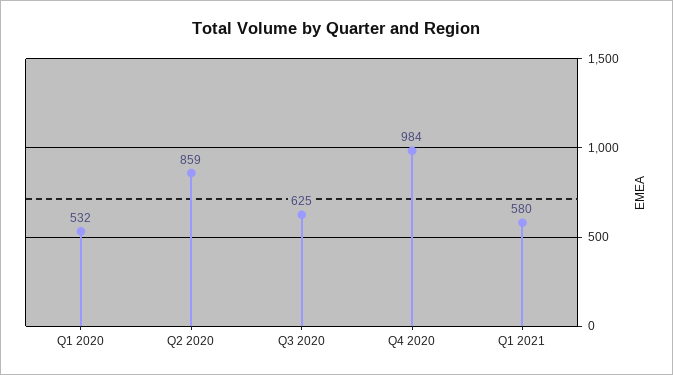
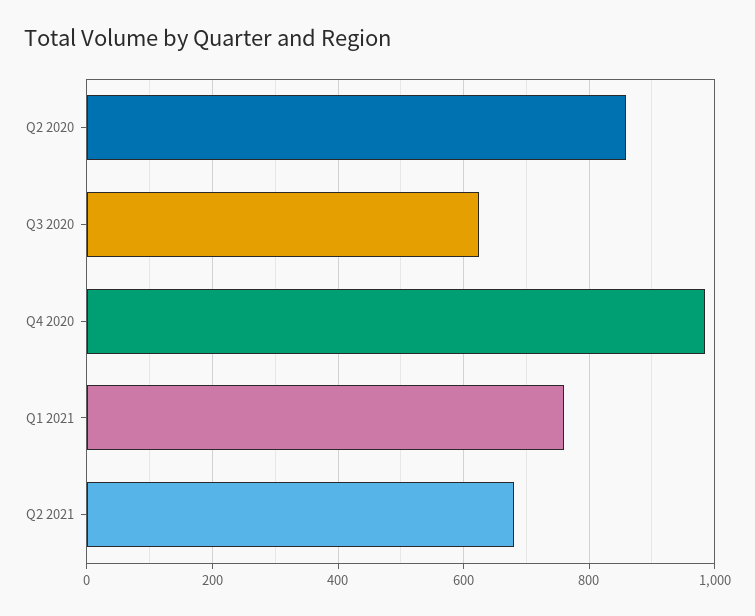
Q1 2020: 532 -> none
Q1 2021: 580 -> 760
Q2 2021: none -> 680

